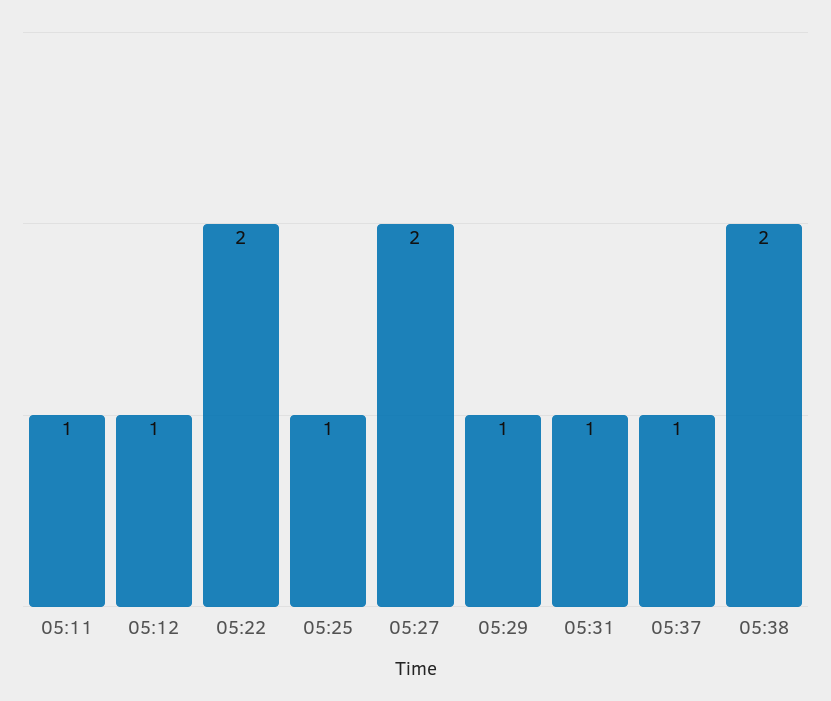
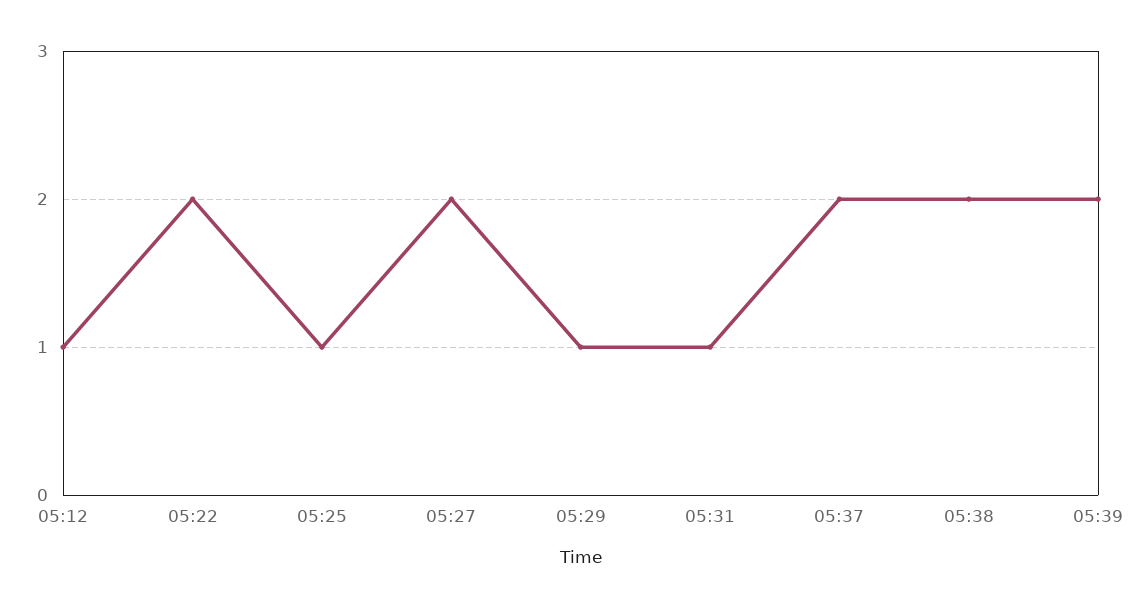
05:11: 1 -> none
05:37: 1 -> 2
05:39: none -> 2

